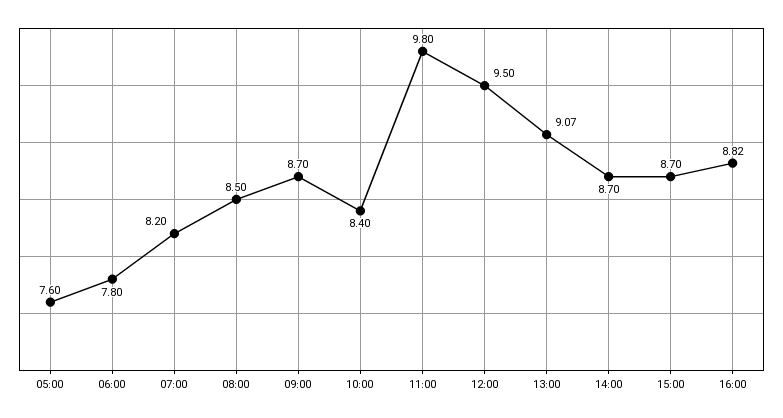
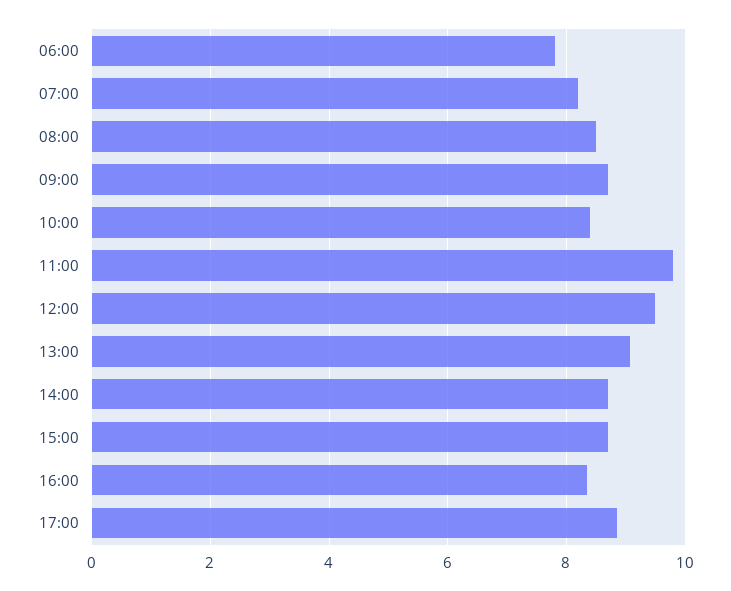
05:00: 7.6 -> none
16:00: 8.82 -> 8.4
17:00: none -> 8.8

